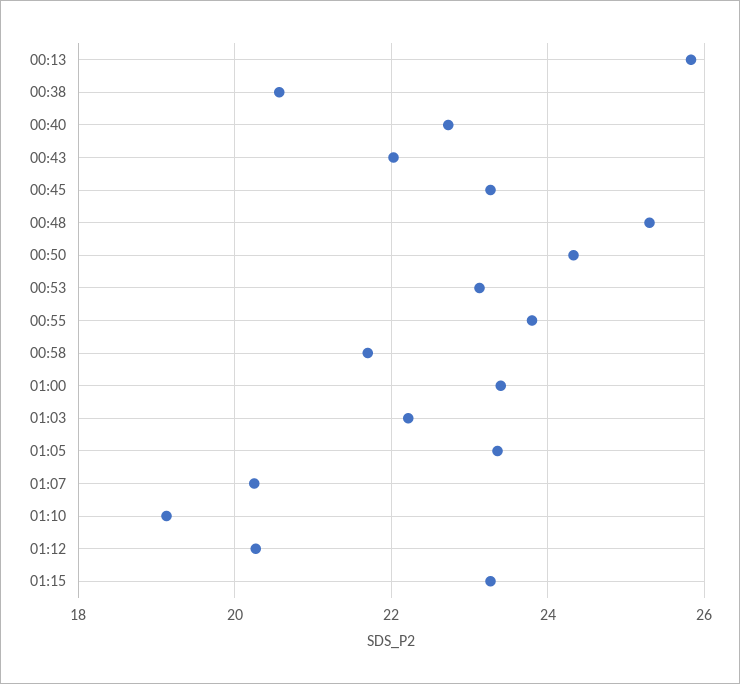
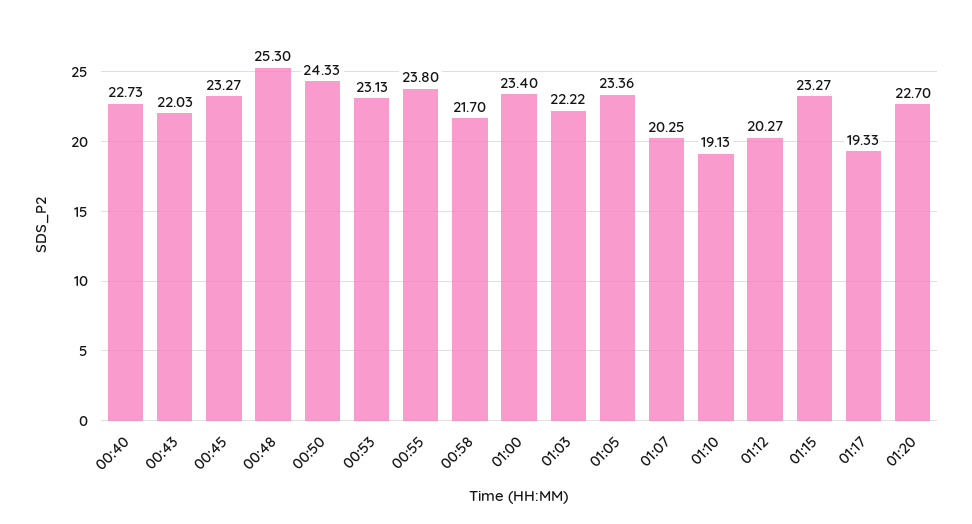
00:13: 25.8 -> none
00:38: 20.6 -> none
01:17: none -> 19.33
01:20: none -> 22.7

